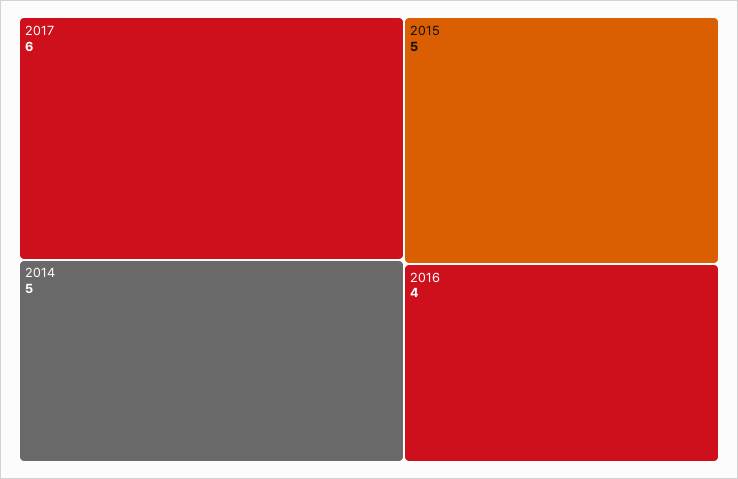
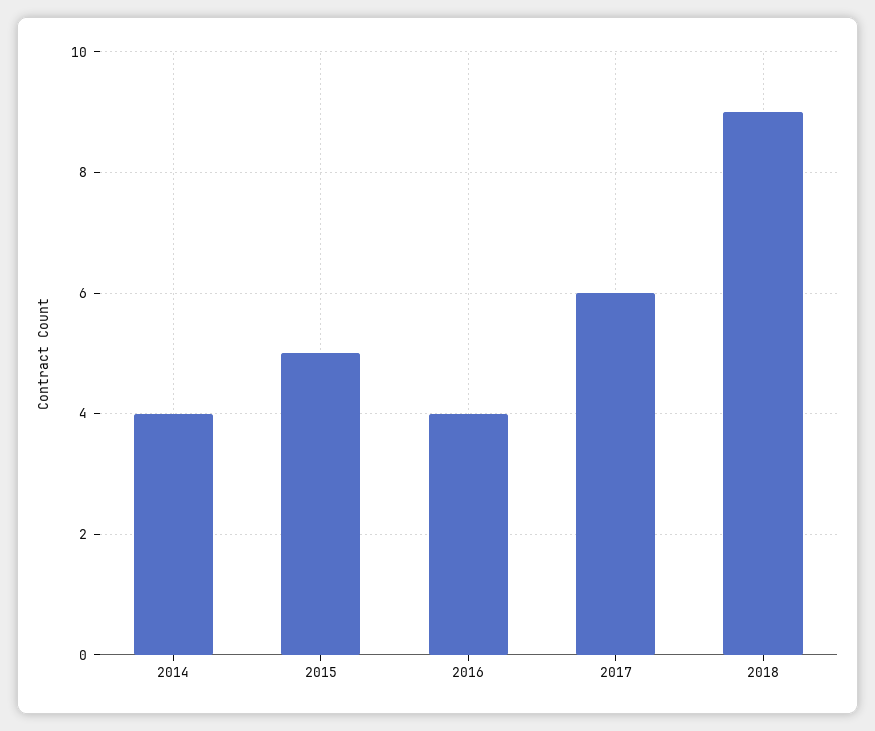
2014: 5 -> 4
2018: none -> 9

